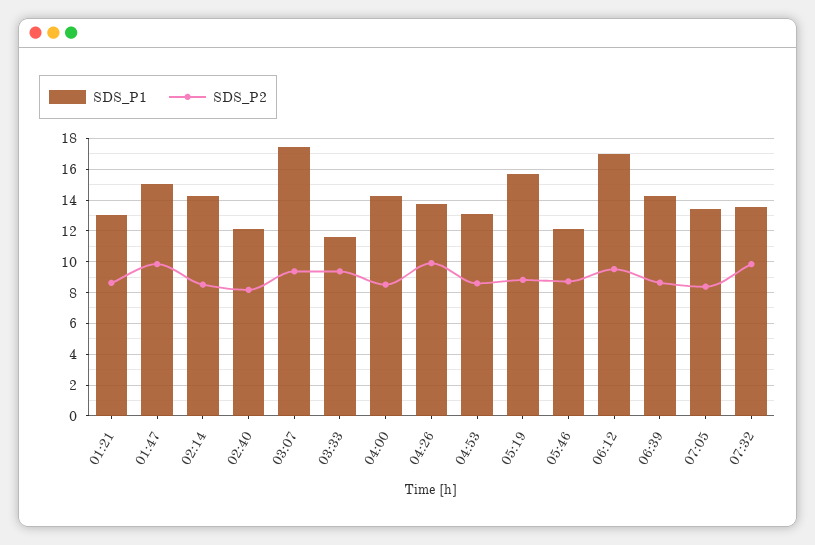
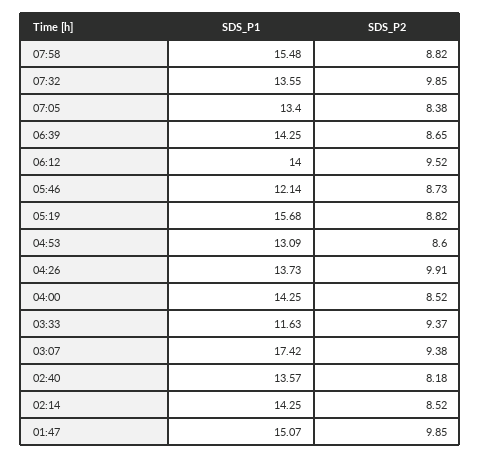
SDS_P1, 01:21: 13 -> none
SDS_P2, 01:21: 8.5 -> none
SDS_P1, 02:40: 12 -> 13.57
SDS_P1, 06:12: 17 -> 14
SDS_P1, 07:58: none -> 15.48
SDS_P2, 07:58: none -> 8.82

